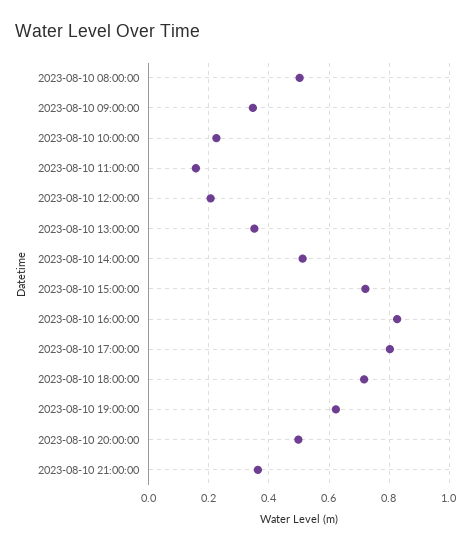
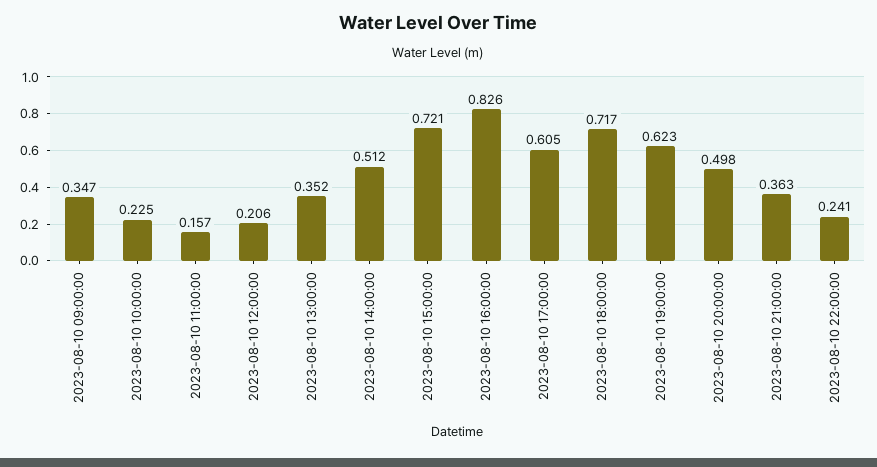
2023-08-10 08:00:00: 0.5 -> none
2023-08-10 17:00:00: 0.8 -> 0.605
2023-08-10 22:00:00: none -> 0.241

